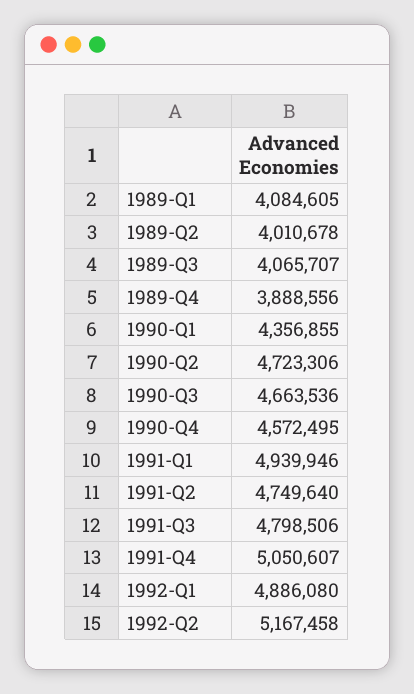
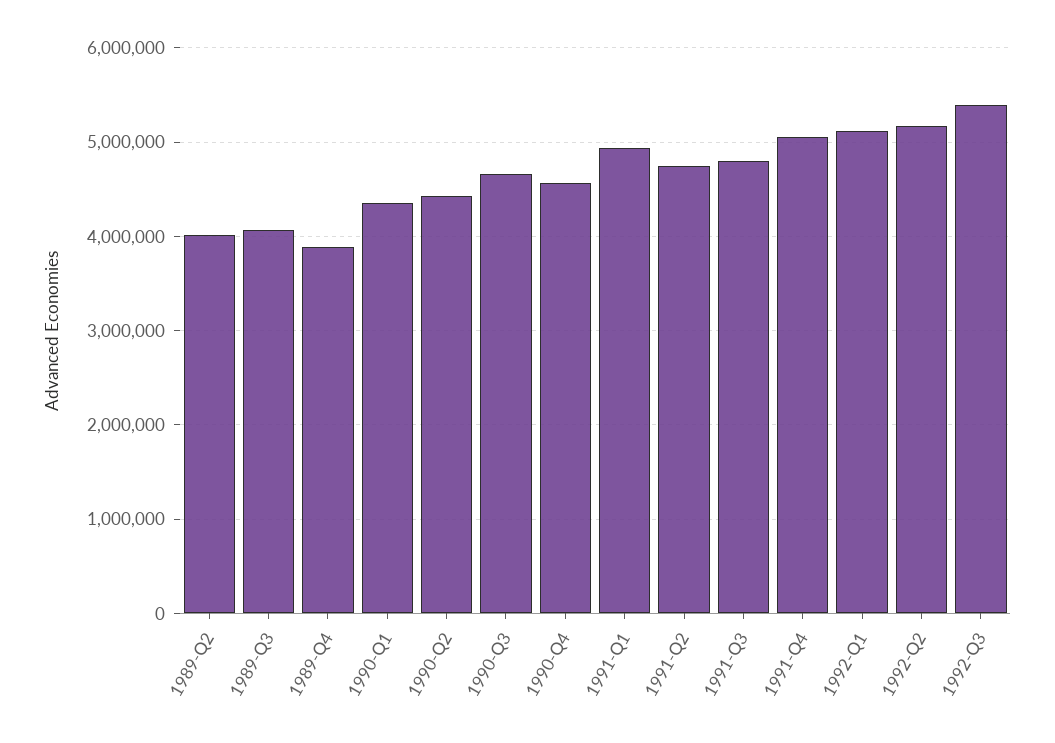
1989-Q1: 4084605 -> none
1990-Q2: 4723306 -> 4400000
1992-Q1: 4886080 -> 5100000
1992-Q3: none -> 5400000

